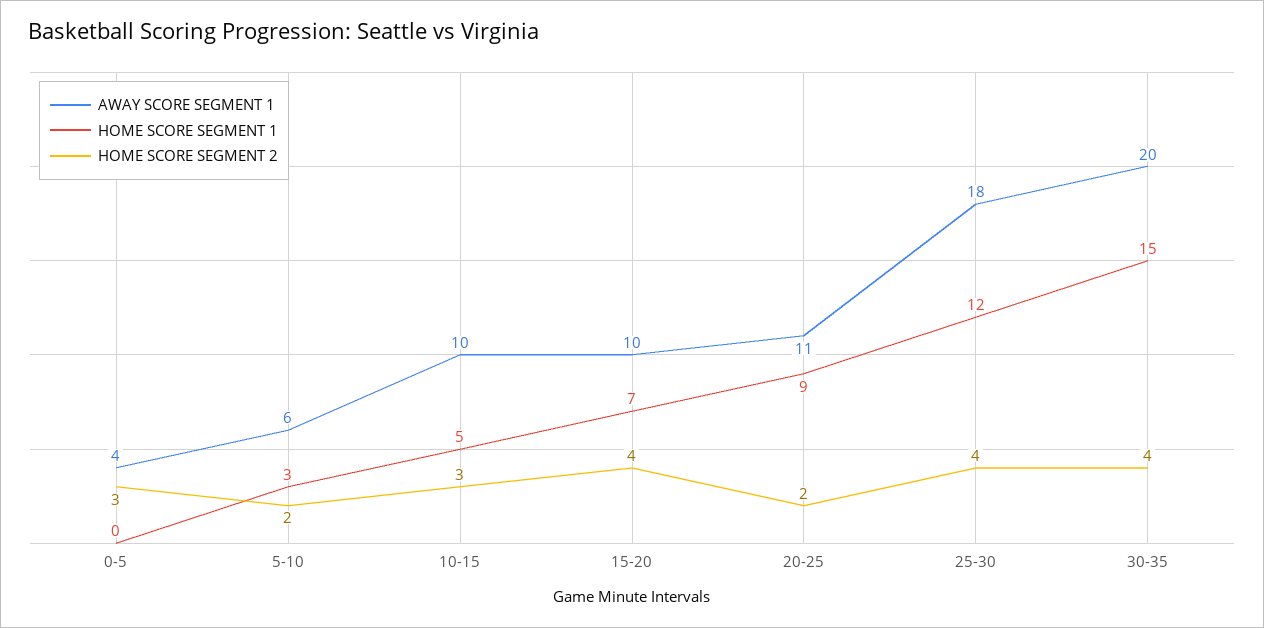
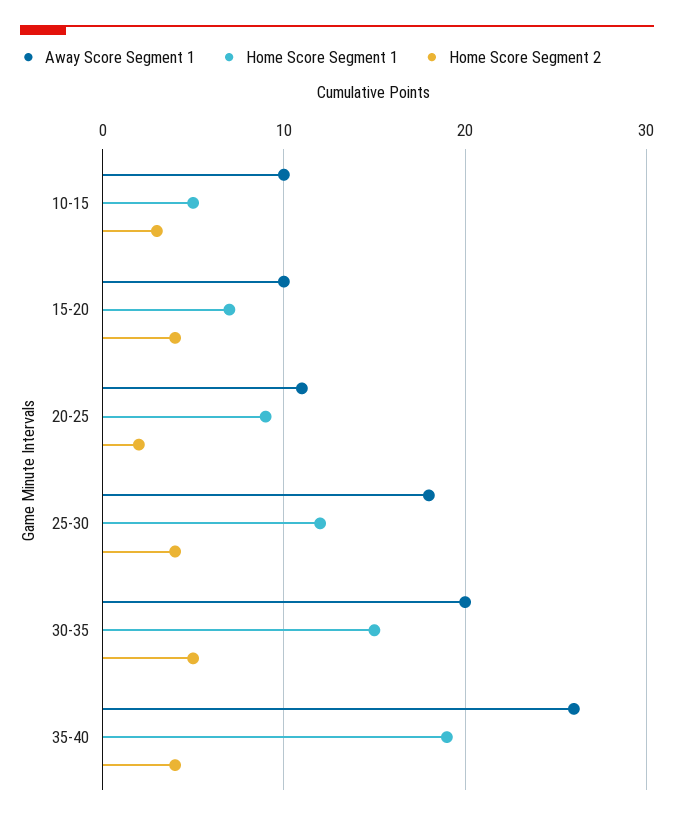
AWAY SCORE SEGMENT 1, 0-5: 4 -> none
HOME SCORE SEGMENT 1, 0-5: 0 -> none
HOME SCORE SEGMENT 2, 0-5: 3 -> none
AWAY SCORE SEGMENT 1, 5-10: 6 -> none
HOME SCORE SEGMENT 1, 5-10: 3 -> none
HOME SCORE SEGMENT 2, 5-10: 2 -> none
HOME SCORE SEGMENT 2, 30-35: 4 -> 5
AWAY SCORE SEGMENT 1, 35-40: none -> 26
HOME SCORE SEGMENT 1, 35-40: none -> 19
HOME SCORE SEGMENT 2, 35-40: none -> 4

